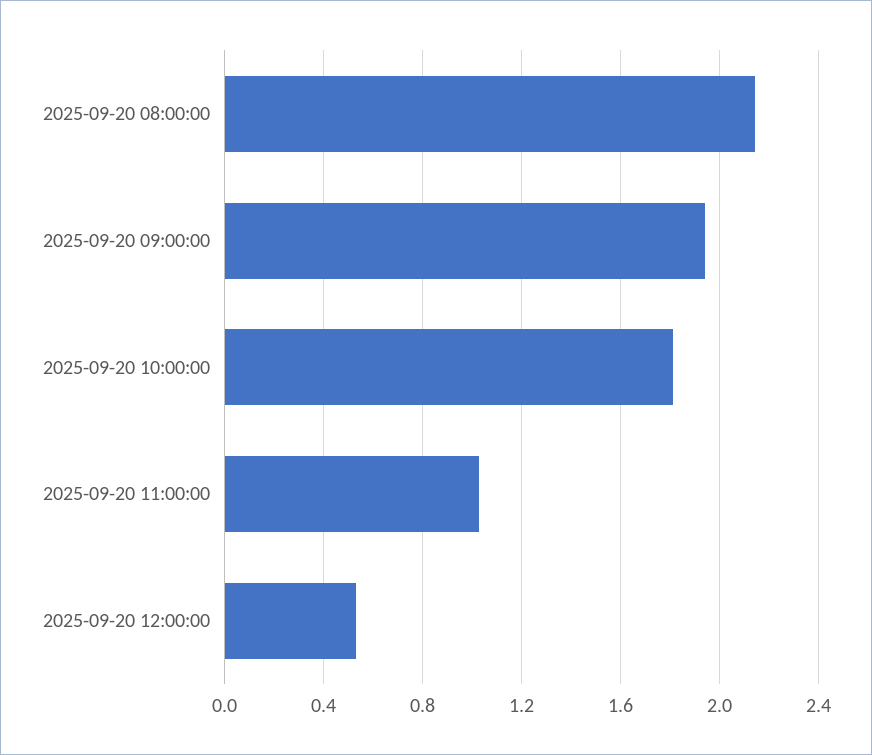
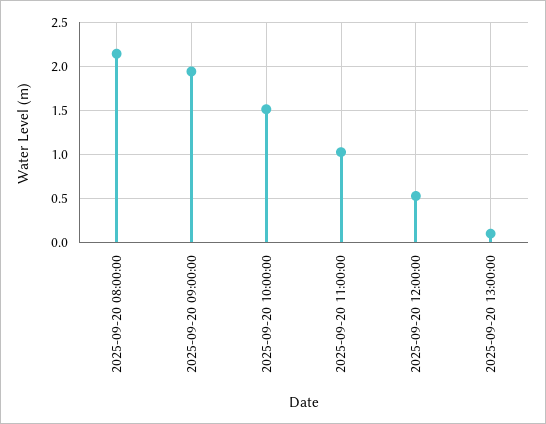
2025-09-20 10:00:00: 1.8 -> 1.5
2025-09-20 13:00:00: none -> 0.1

